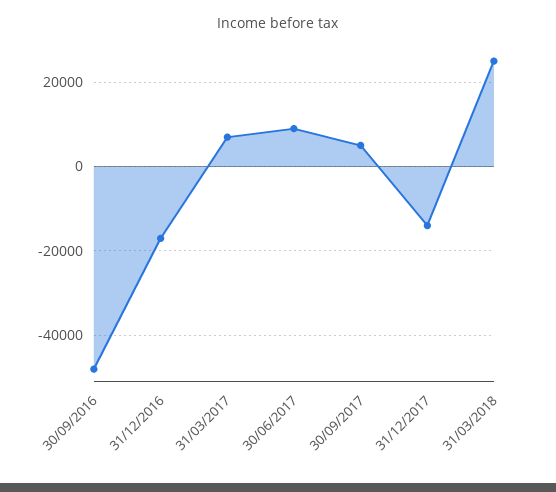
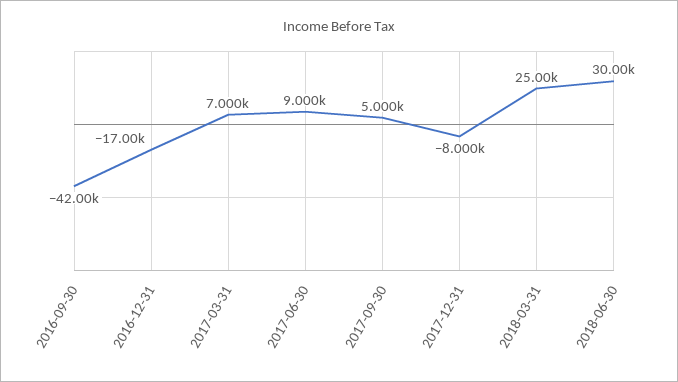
30/09/2016: -48000 -> -42000
31/12/2017: -14000 -> -8000
2018-06-30: none -> 30000

